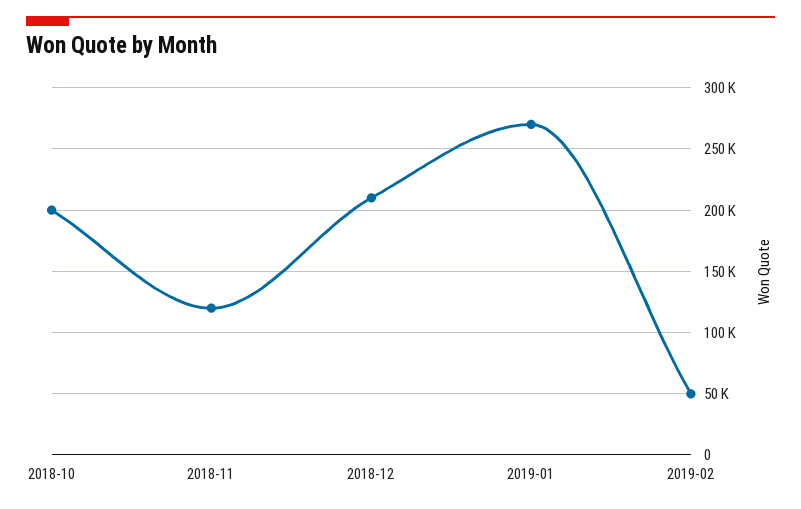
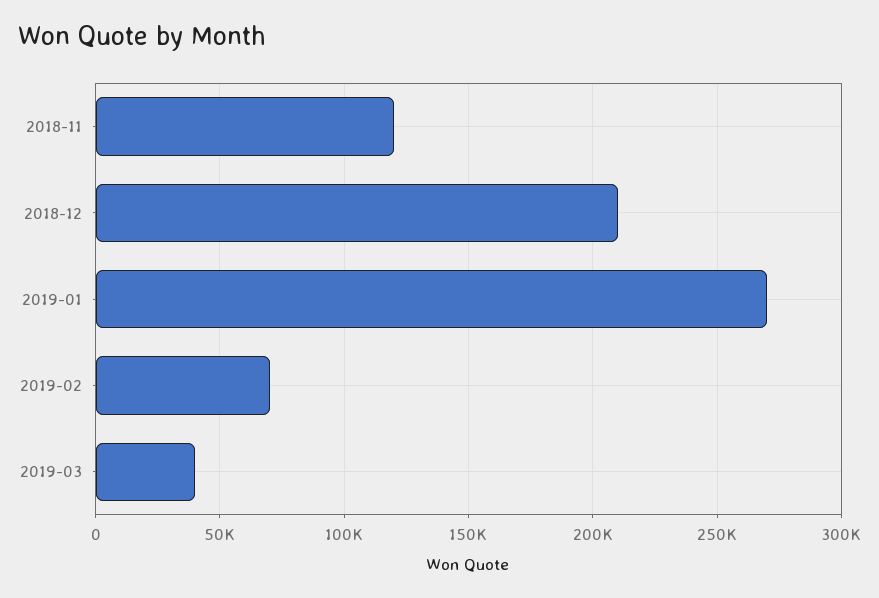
2018-10: 200000 -> none
2019-02: 50000 -> 70000
2019-03: none -> 40000

